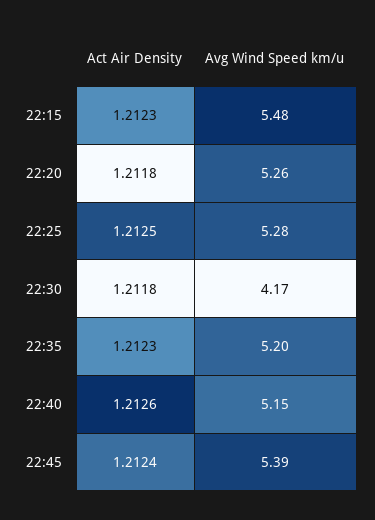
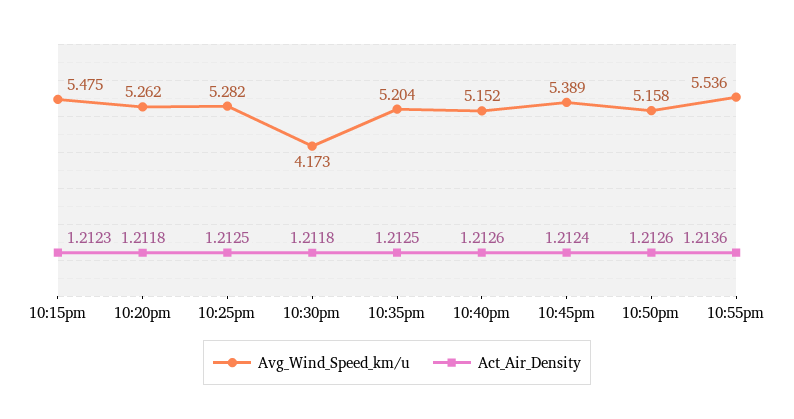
Act Air Density, 22:35: 1.2123 -> 1.2125
Avg Wind Speed km/u, 10:50pm: none -> 5.158
Act Air Density, 10:50pm: none -> 1.2126
Avg Wind Speed km/u, 10:55pm: none -> 5.536
Act Air Density, 10:55pm: none -> 1.2136

